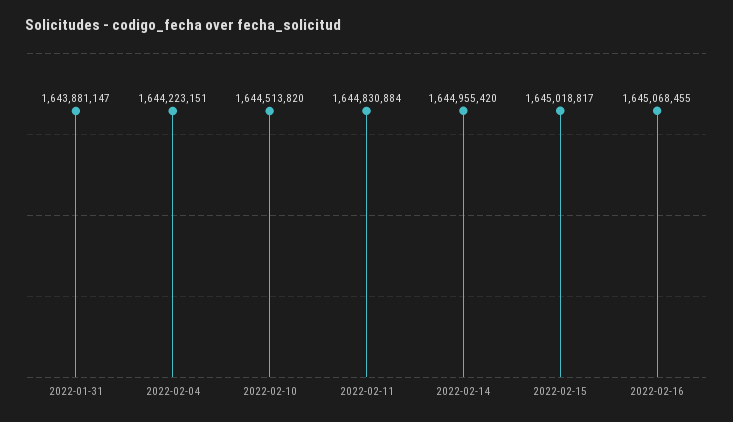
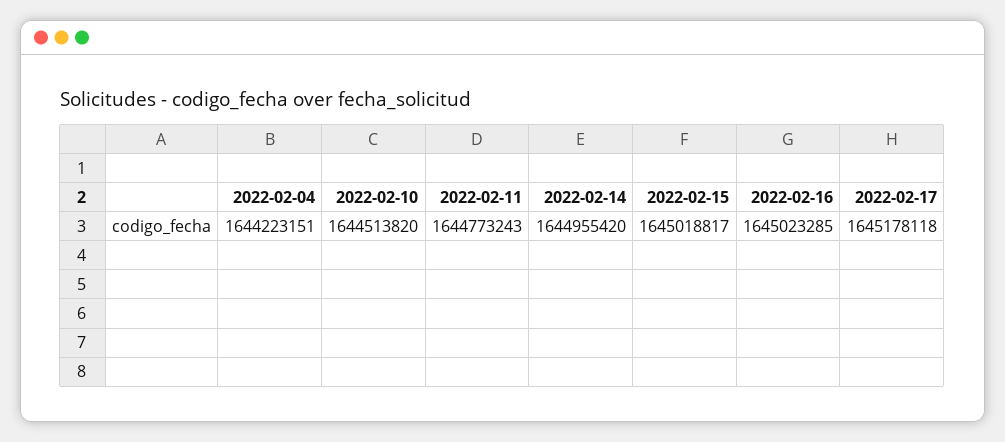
2022-01-31: 1643881147 -> none
2022-02-11: 1644830884 -> 1644773243
2022-02-16: 1645068455 -> 1645023285
2022-02-17: none -> 1645178118

